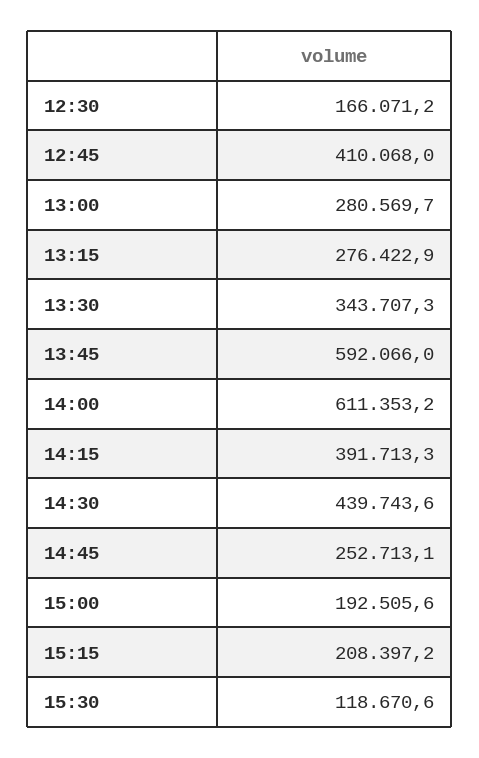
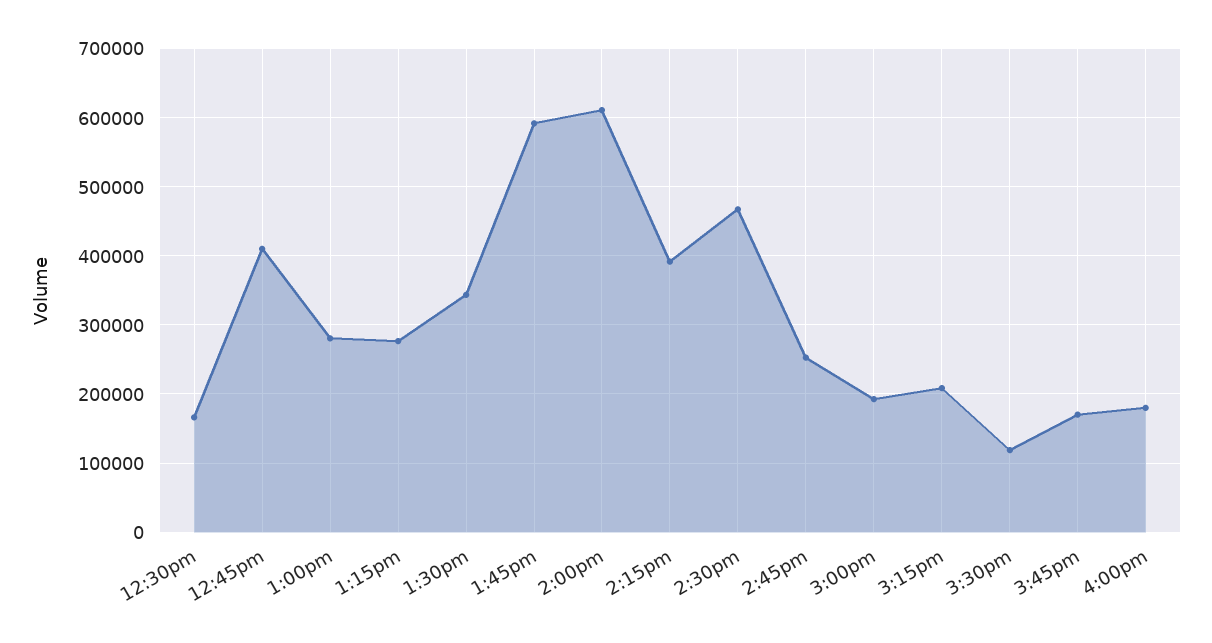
14:30: 439743.6 -> 470000
3:45pm: none -> 170000
4:00pm: none -> 180000

